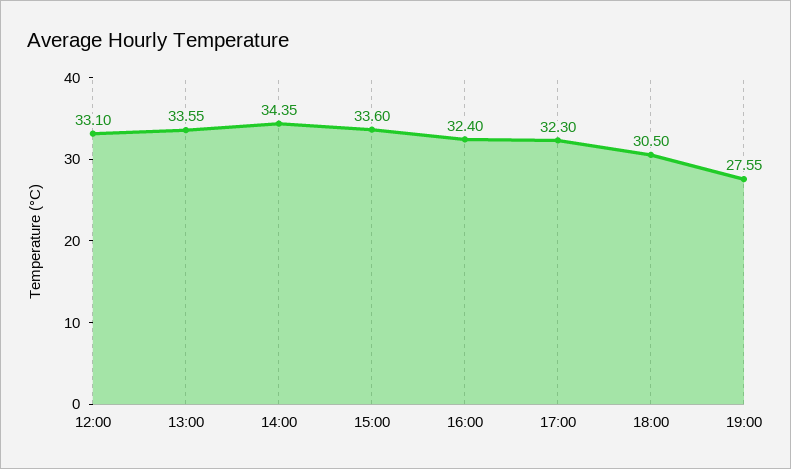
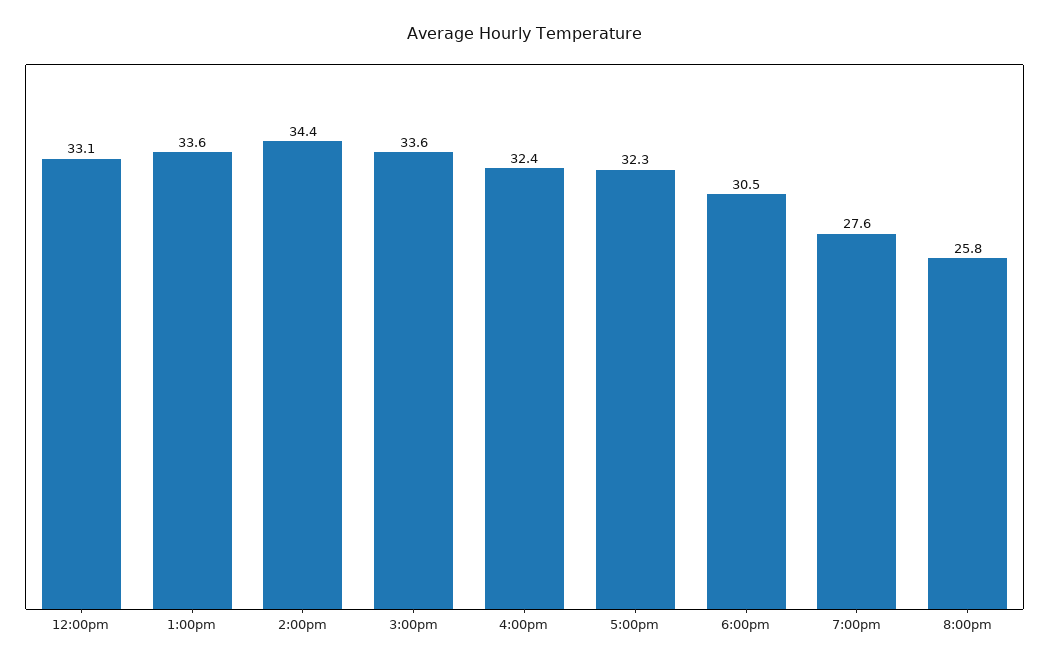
8:00pm: none -> 25.8

